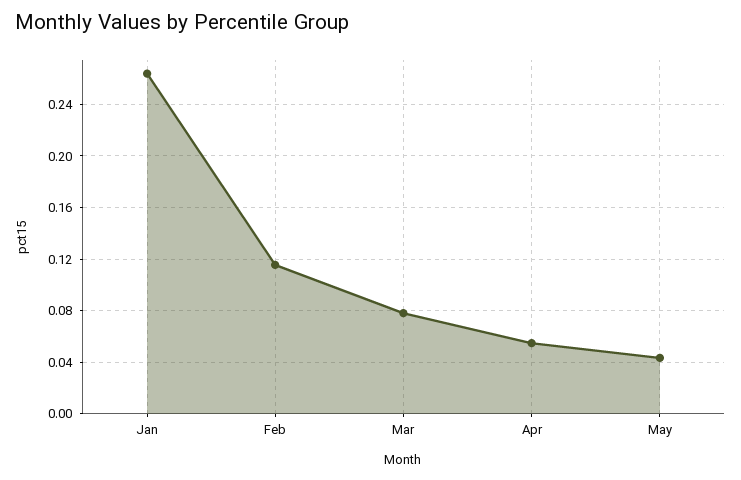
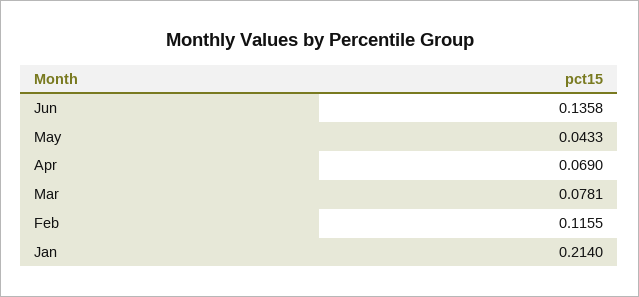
Jan: 0.265 -> 0.214
Apr: 0.055 -> 0.069
Jun: none -> 0.1358

